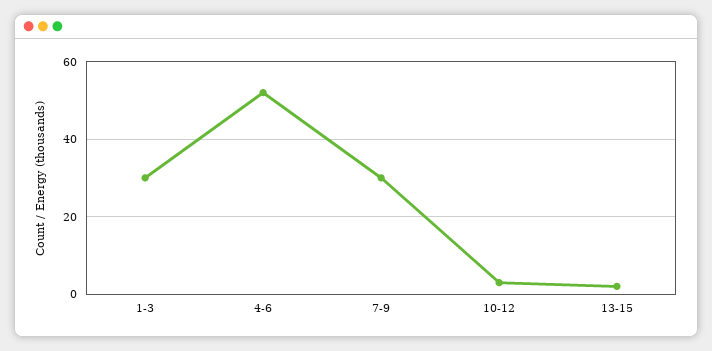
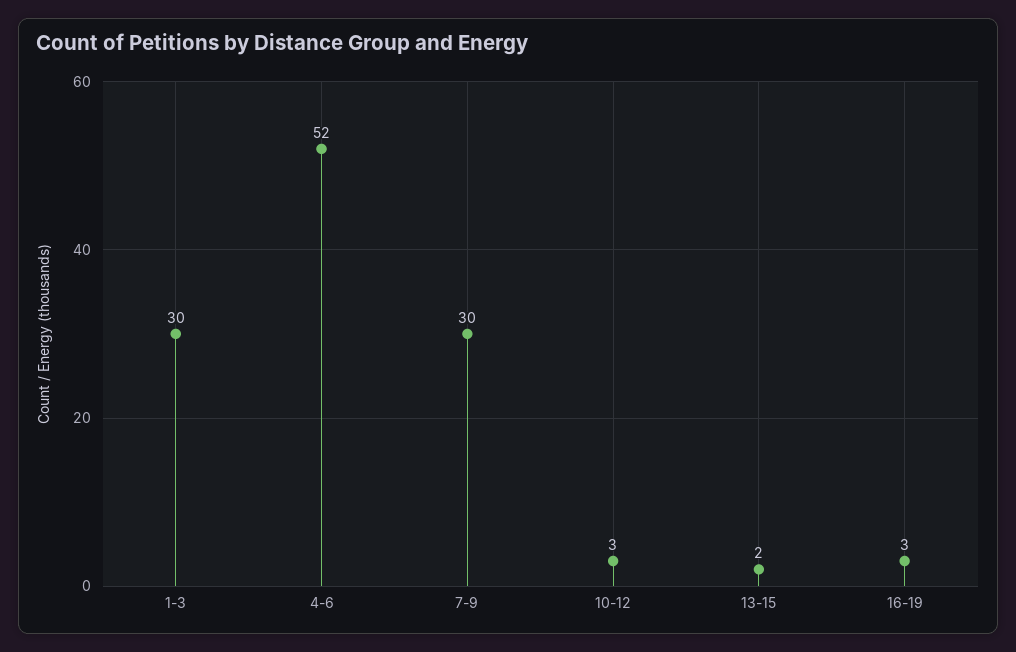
16-19: none -> 3

